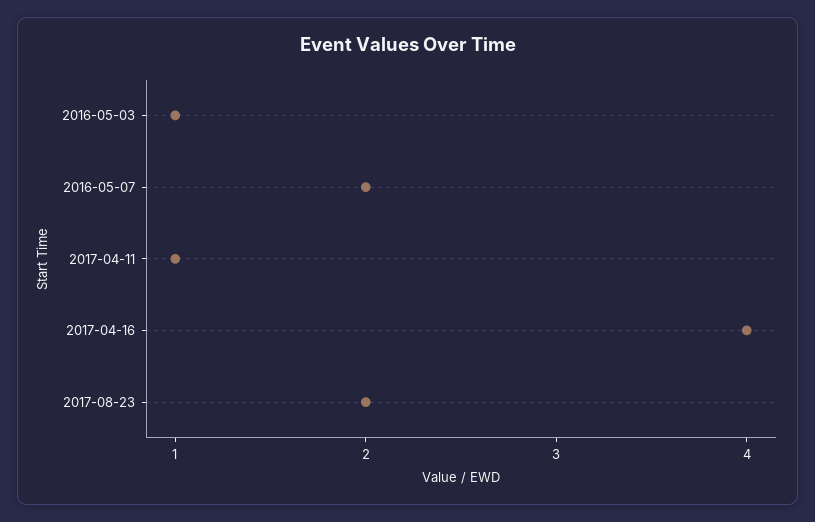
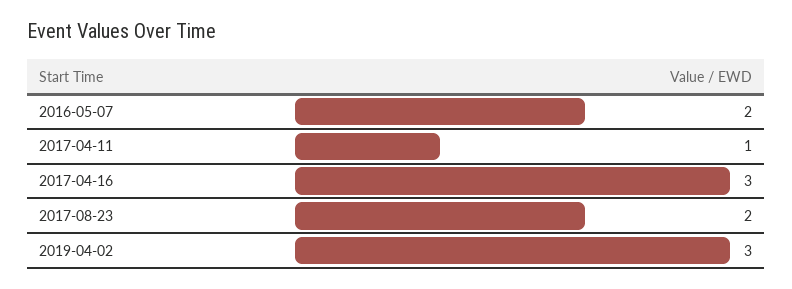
2016-05-03: 1 -> none
2017-04-16: 4 -> 3
2019-04-02: none -> 3

